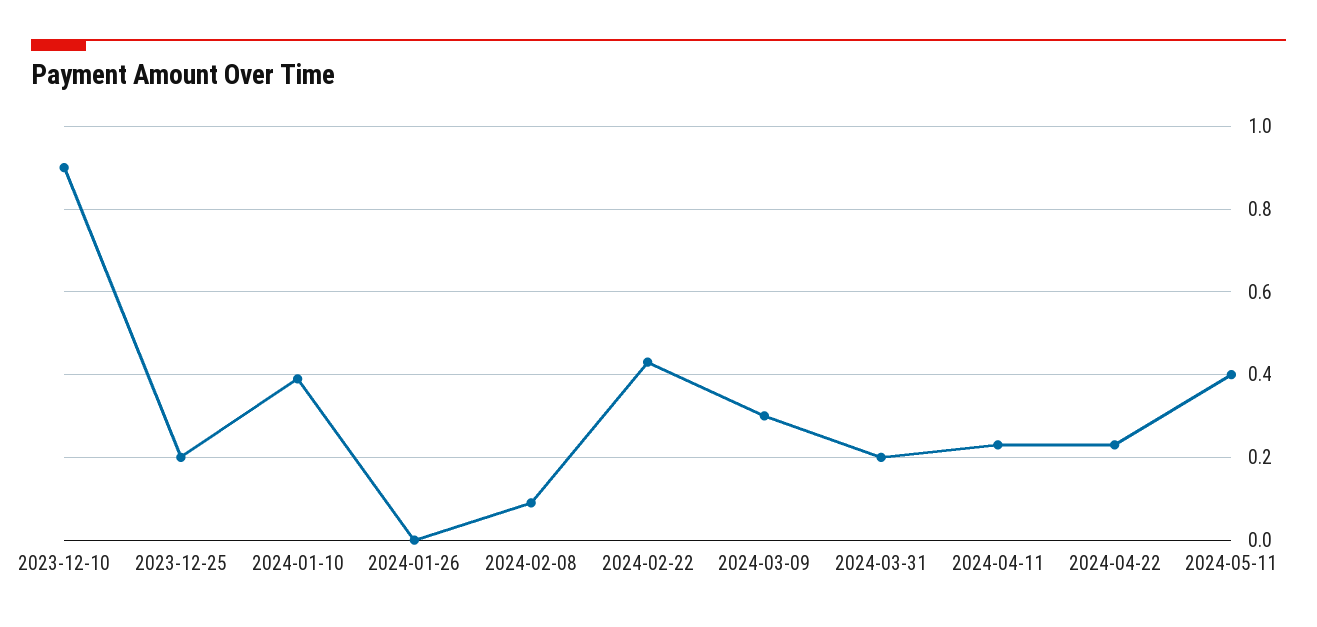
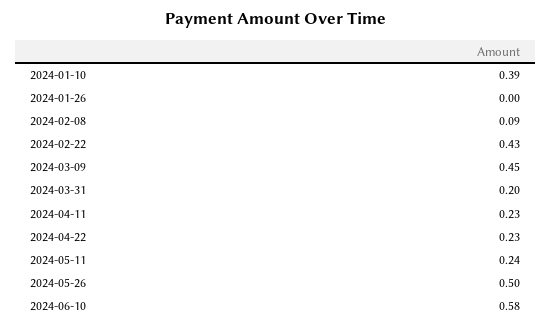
2023-12-10: 0.9 -> none
2023-12-25: 0.2 -> none
2024-03-09: 0.3 -> 0.45
2024-05-11: 0.4 -> 0.24
2024-05-26: none -> 0.5
2024-06-10: none -> 0.58

